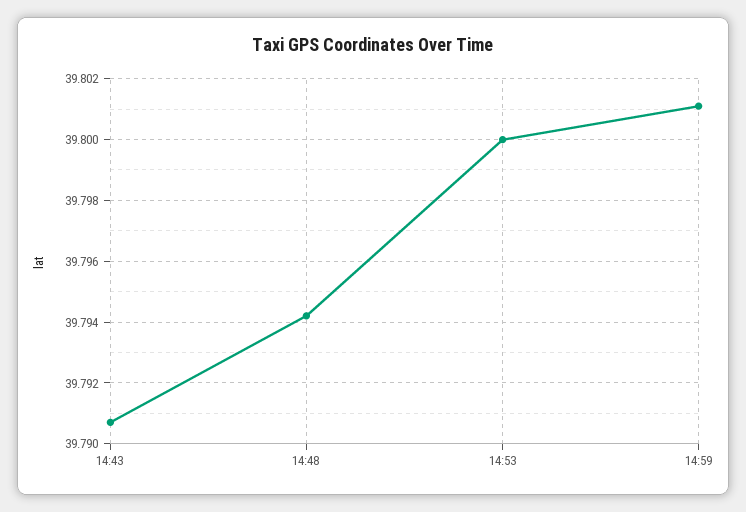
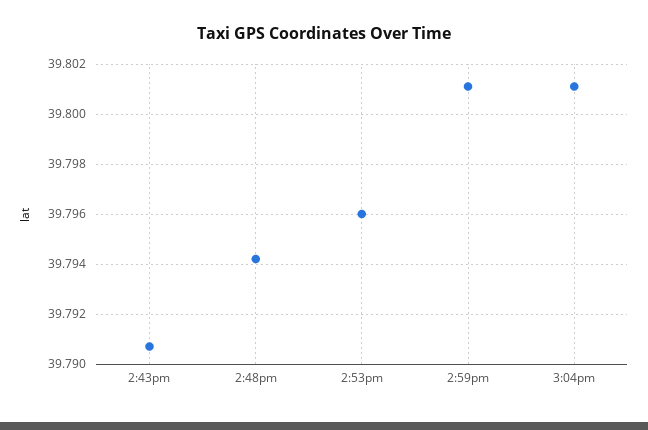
14:53: 39.8 -> 39.796
3:04pm: none -> 39.801

